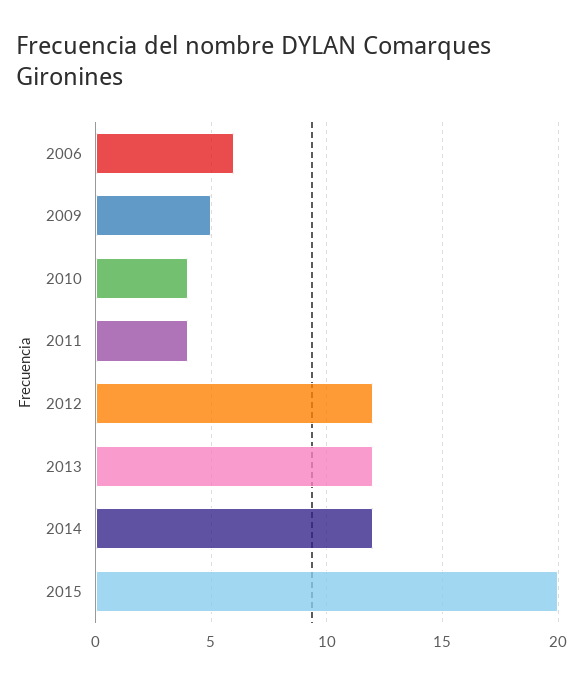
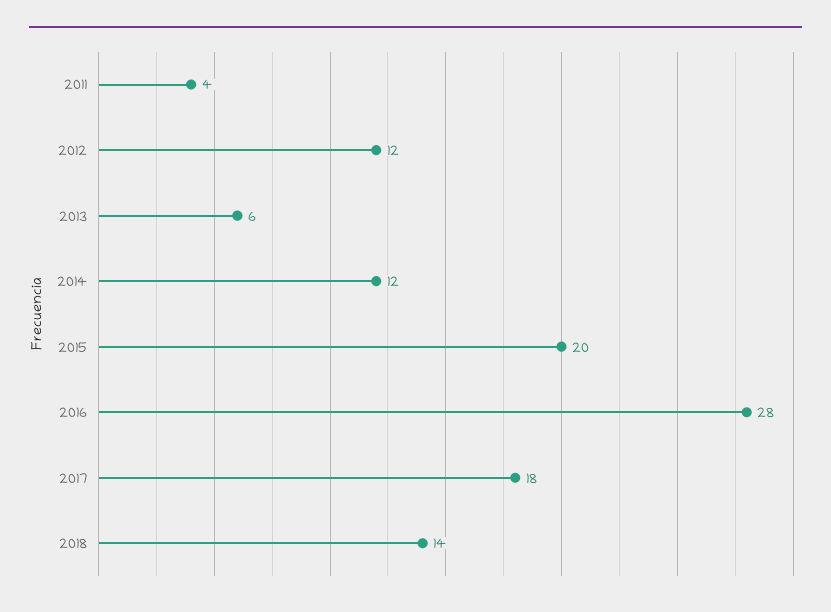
2006: 6 -> none
2009: 5 -> none
2010: 4 -> none
2013: 12 -> 6
2016: none -> 28
2017: none -> 18
2018: none -> 14

